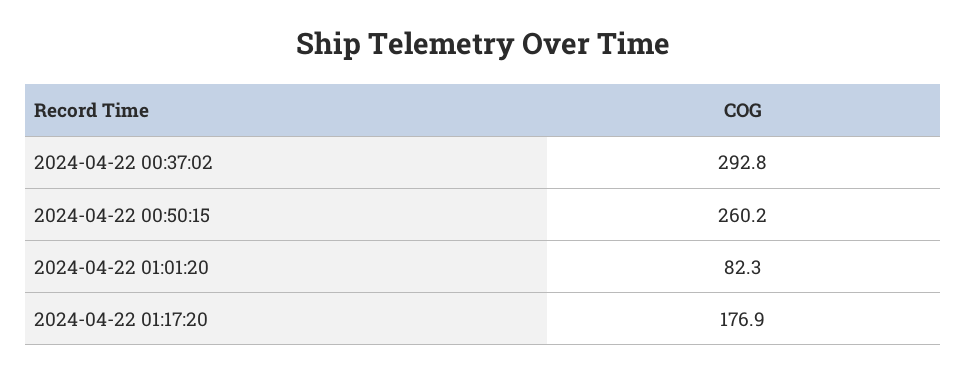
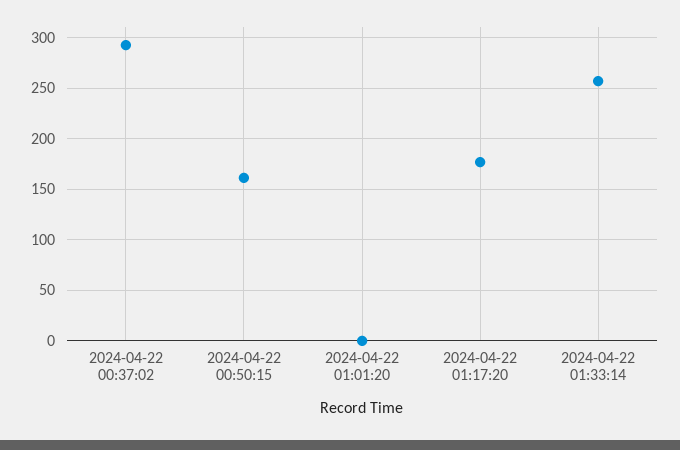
2024-04-22 00:50:15: 260.2 -> 160
2024-04-22 01:01:20: 82.3 -> 0
2024-04-22 01:33:14: none -> 260

